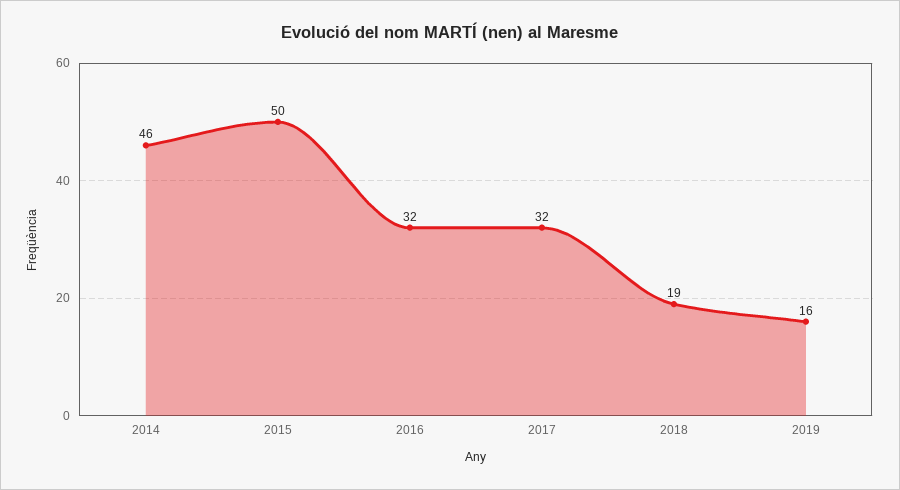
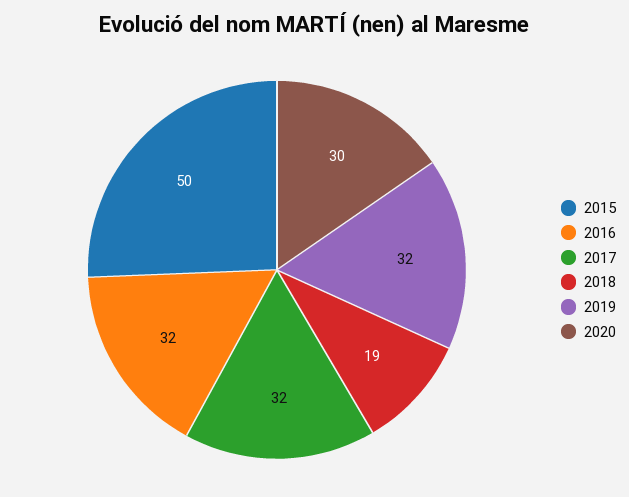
2014: 46 -> none
2019: 16 -> 32
2020: none -> 30

